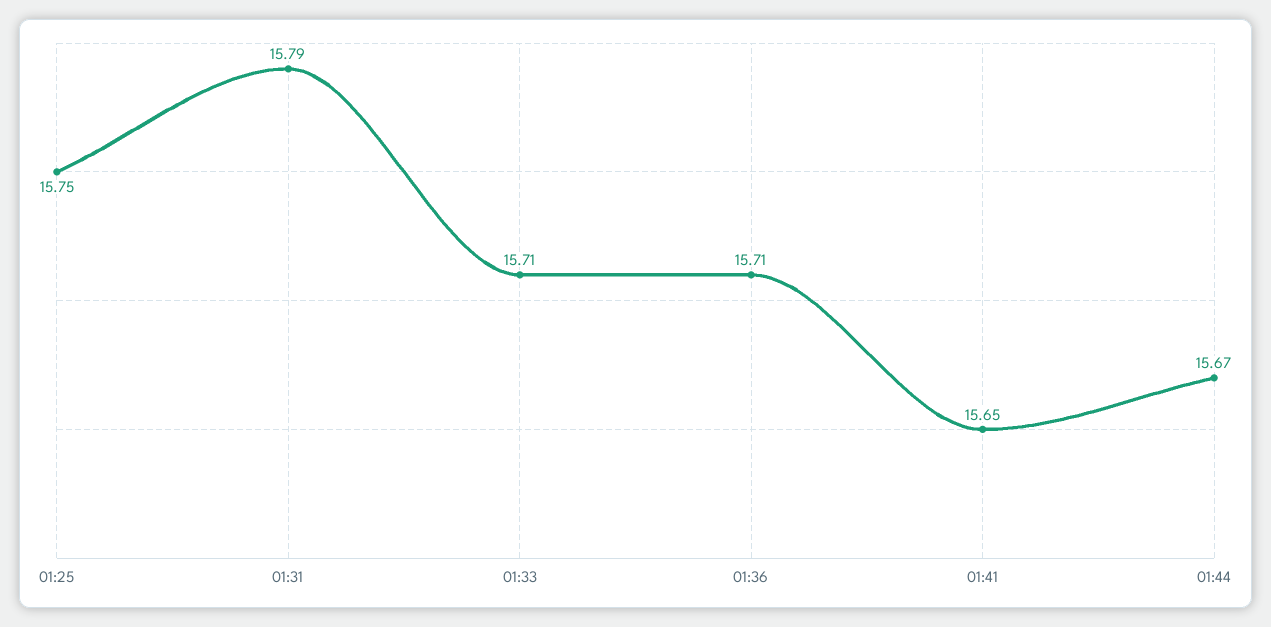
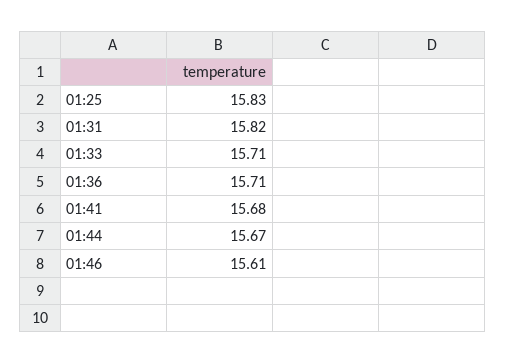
01:25: 15.75 -> 15.83
01:31: 15.79 -> 15.82
01:41: 15.65 -> 15.68
01:46: none -> 15.61

